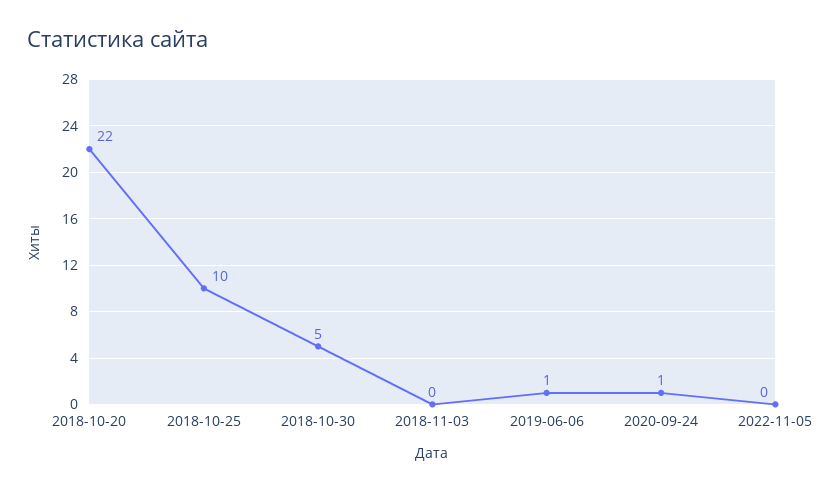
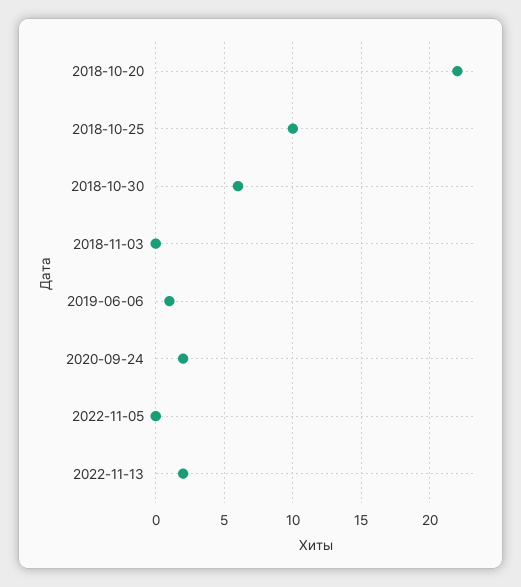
2018-10-30: 5 -> 6
2020-09-24: 1 -> 2
2022-11-13: none -> 2

